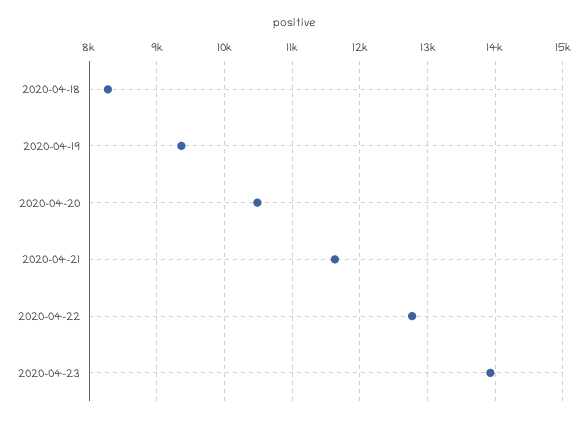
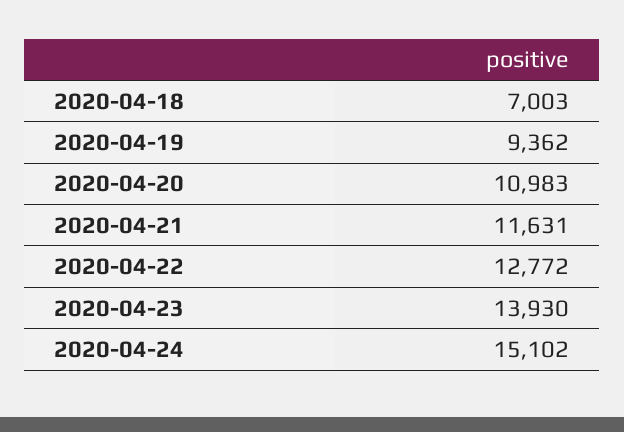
2020-04-18: 8300 -> 7003
2020-04-20: 10500 -> 10983
2020-04-24: none -> 15102

